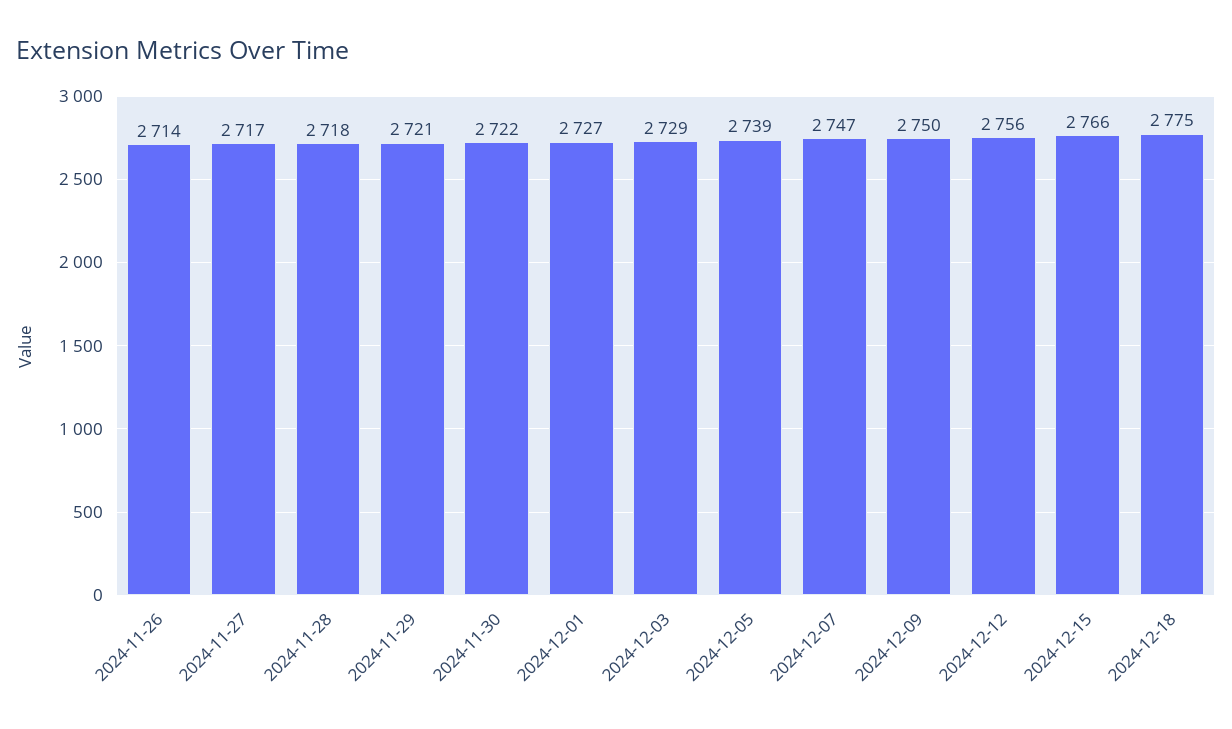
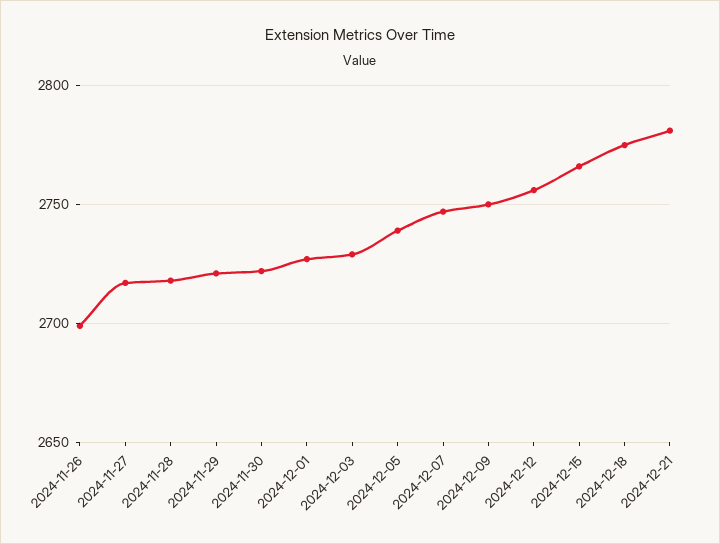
2024-11-26: 2714 -> 2700
2024-12-21: none -> 2780

